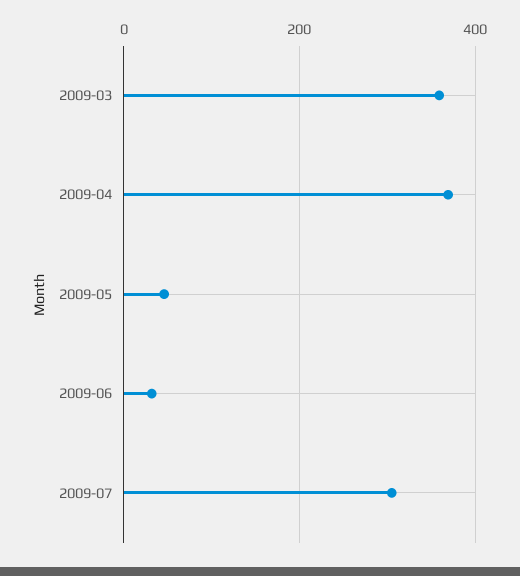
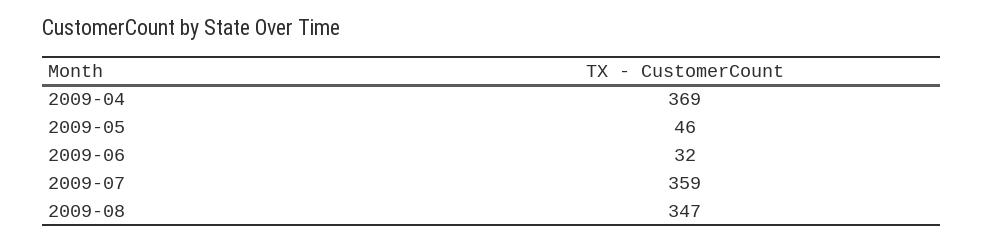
2009-03: 360 -> none
2009-07: 300 -> 359
2009-08: none -> 347

